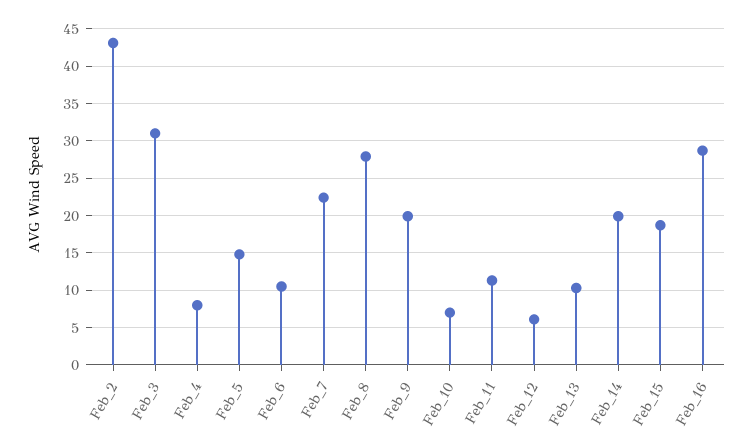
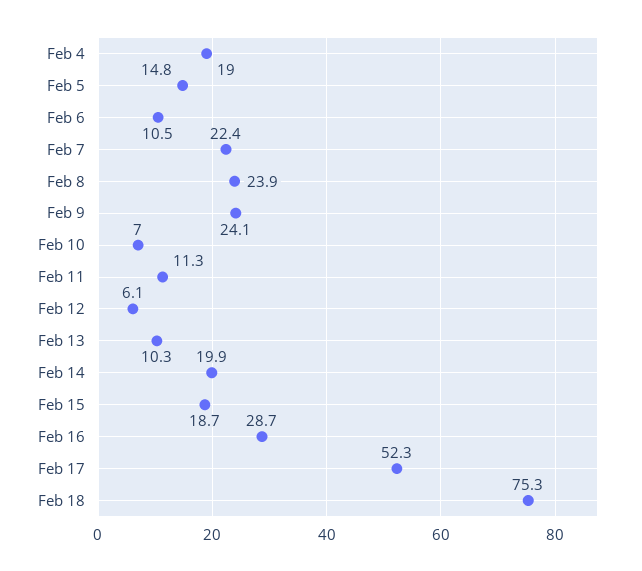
Feb_2: 43 -> none
Feb_3: 31 -> none
Feb_4: 8 -> 19
Feb_8: 28 -> 23.9
Feb_9: 20 -> 24.1
Feb 17: none -> 52.3
Feb 18: none -> 75.3

